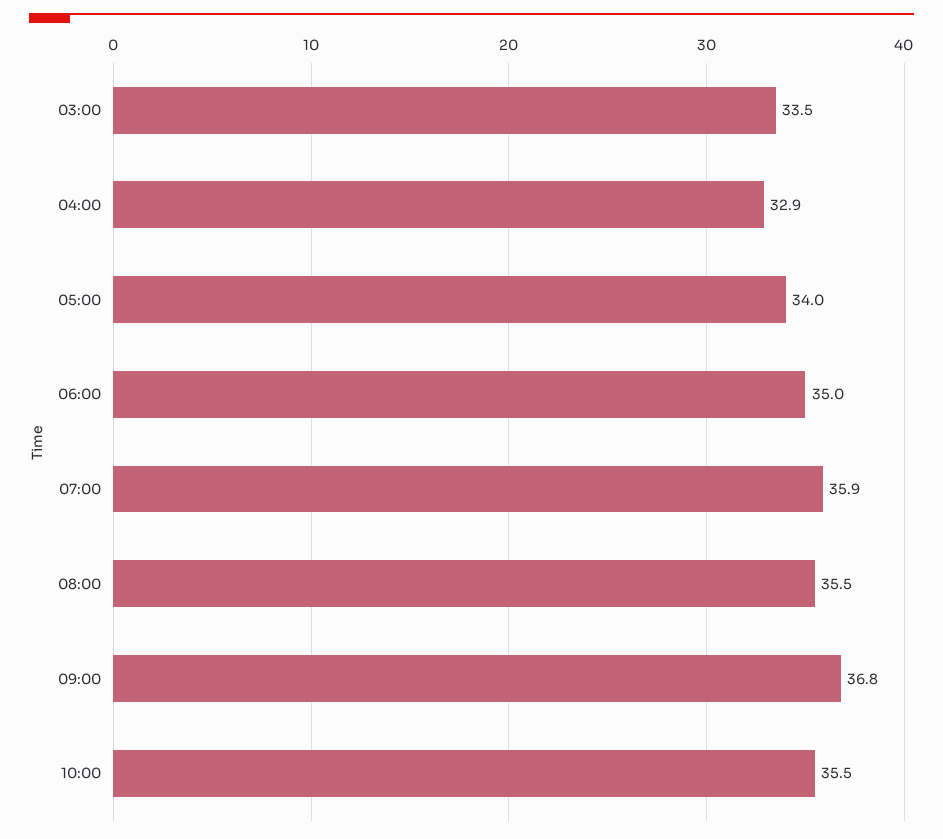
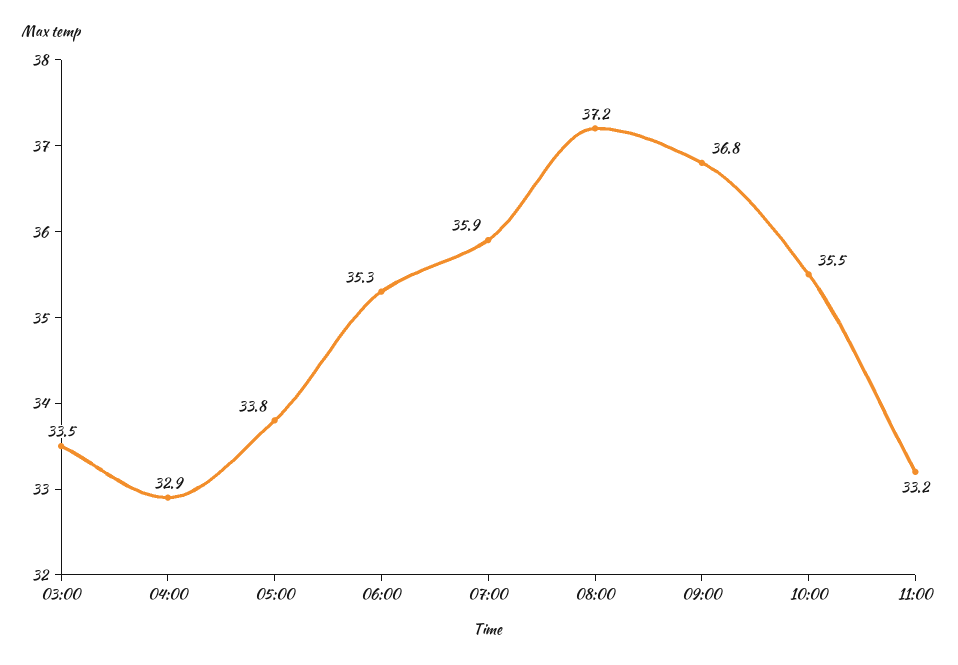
05:00: 34 -> 33.8
06:00: 35 -> 35.3
08:00: 35.5 -> 37.2
11:00: none -> 33.2

